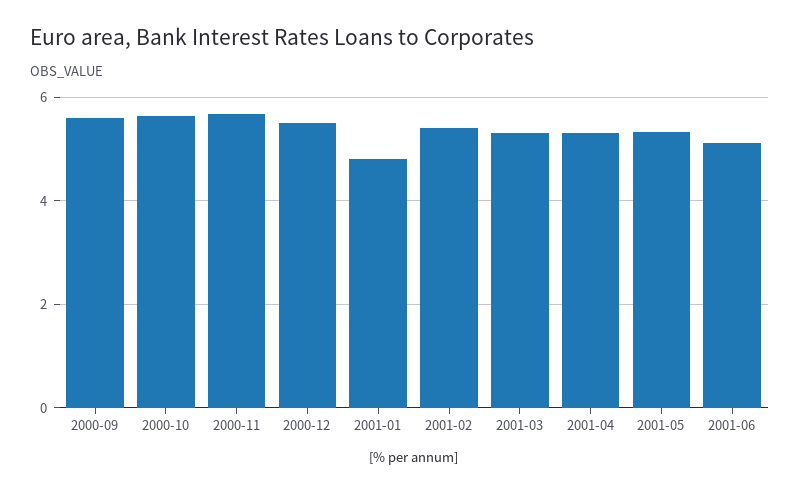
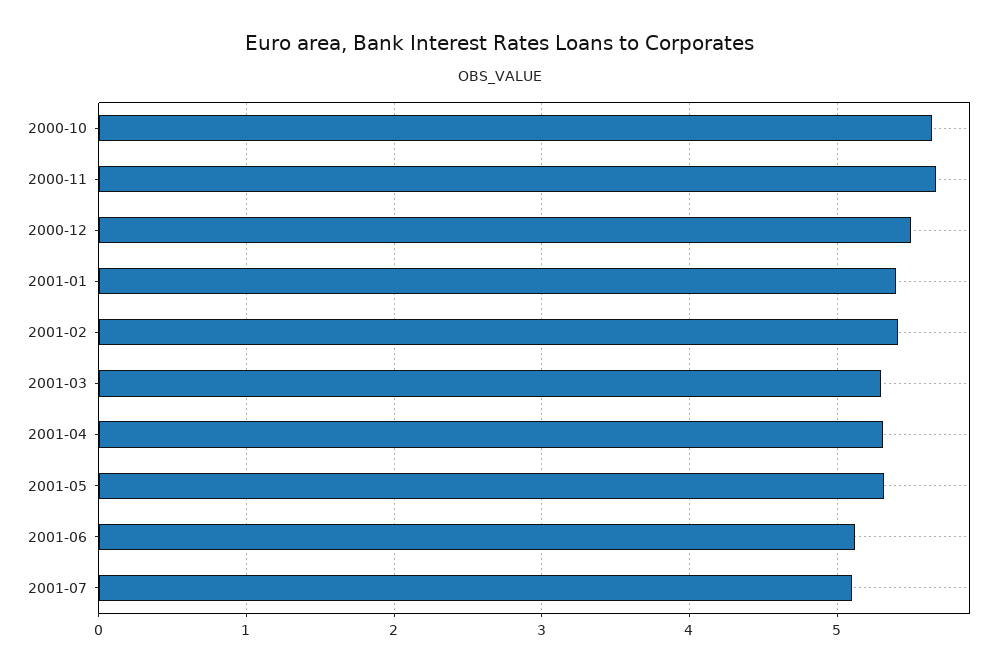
2000-09: 5.6 -> none
2001-01: 4.8 -> 5.4
2001-07: none -> 5.1

